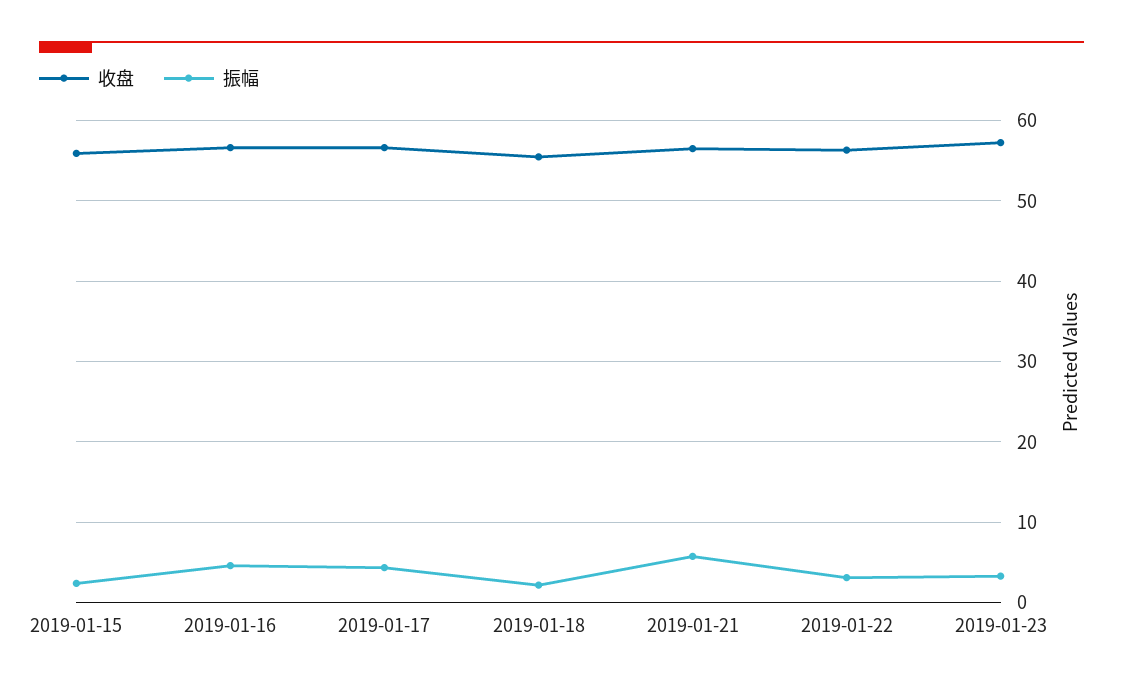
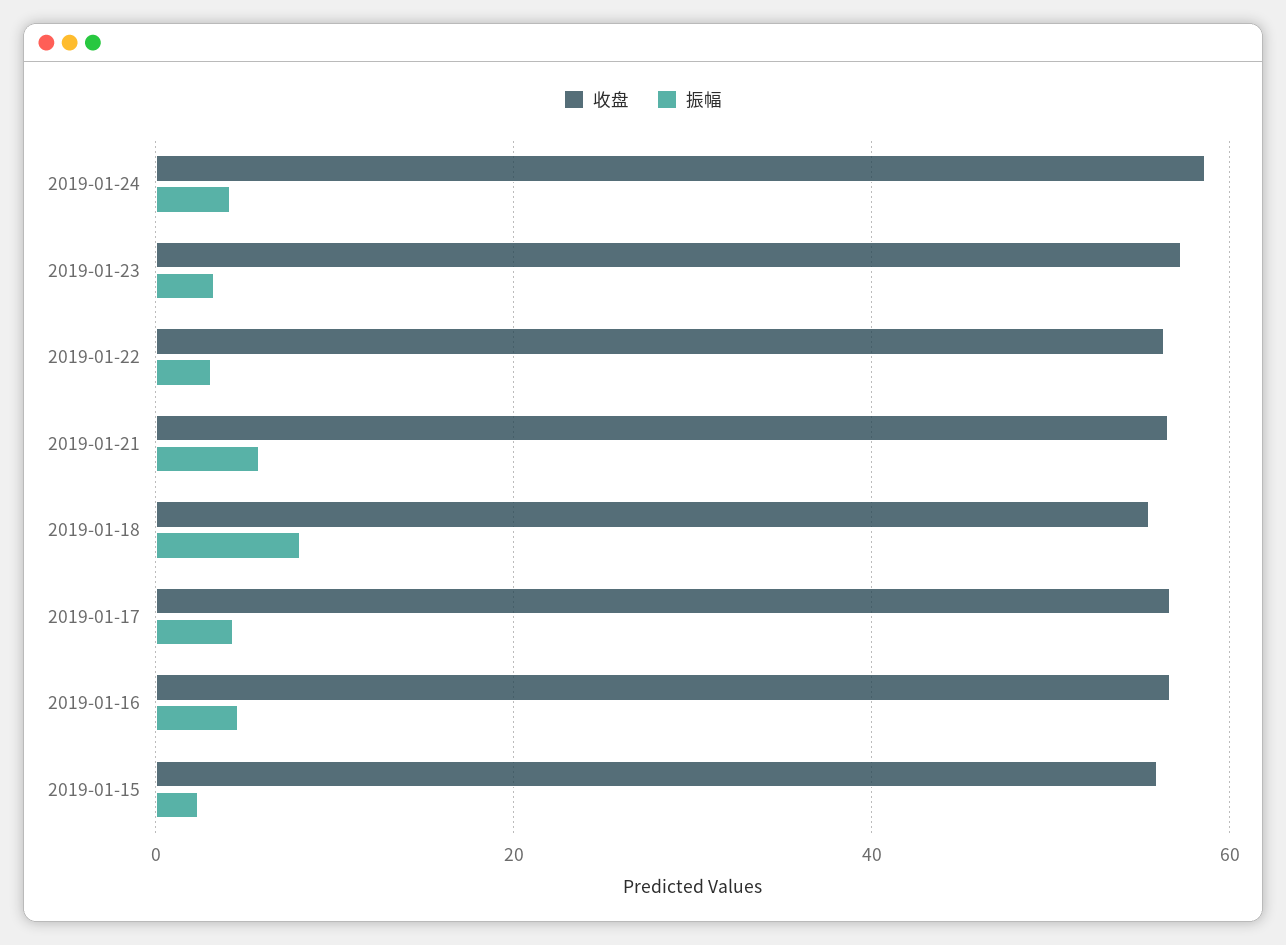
振幅, 2019-01-18: 2 -> 8
收盘, 2019-01-24: none -> 58
振幅, 2019-01-24: none -> 4

